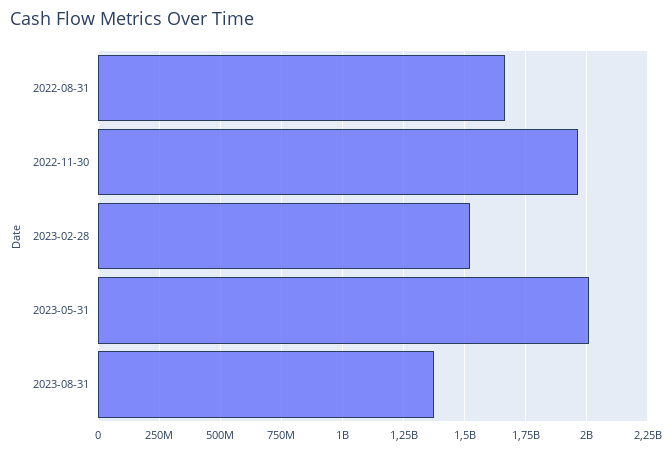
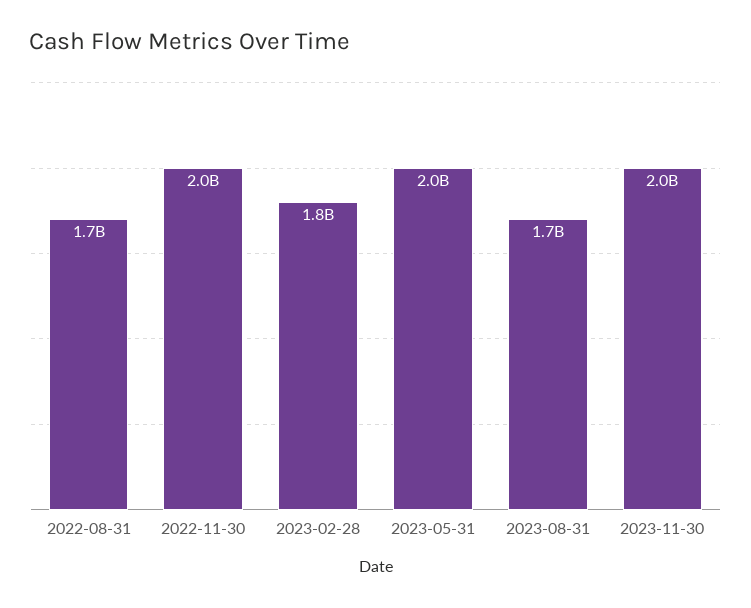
2023-02-28: 1525000000 -> 1800000000
2023-08-31: 1375000000 -> 1700000000
2023-11-30: none -> 2000000000

